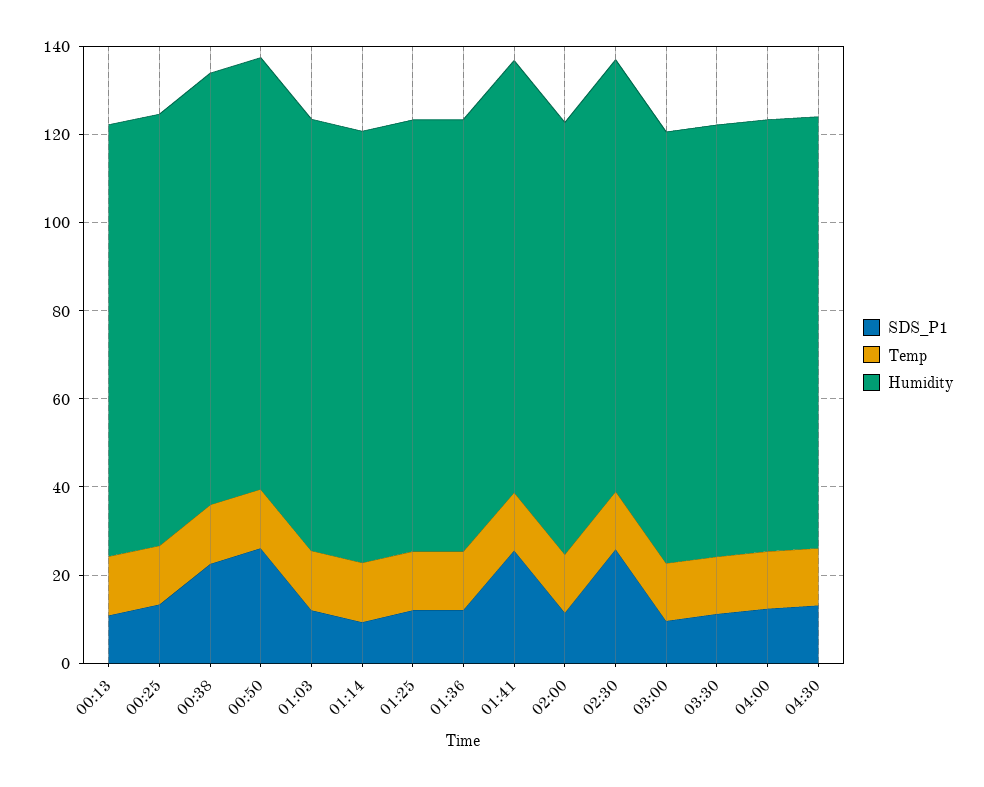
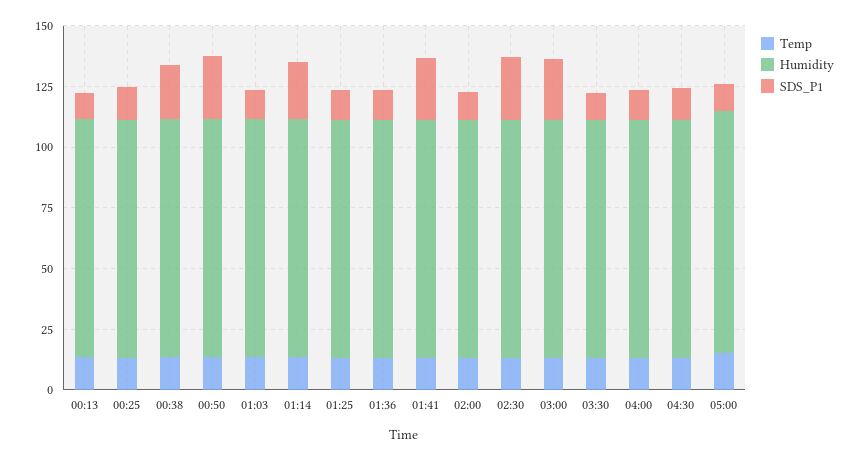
SDS_P1, 01:14: 10 -> 25
SDS_P1, 03:00: 10 -> 25
Temp, 05:00: none -> 15
Humidity, 05:00: none -> 100
SDS_P1, 05:00: none -> 10

